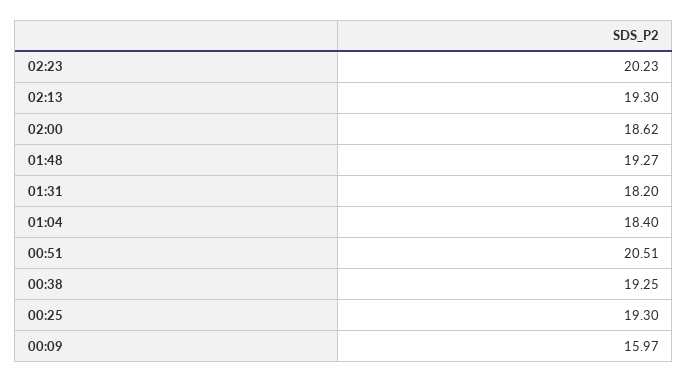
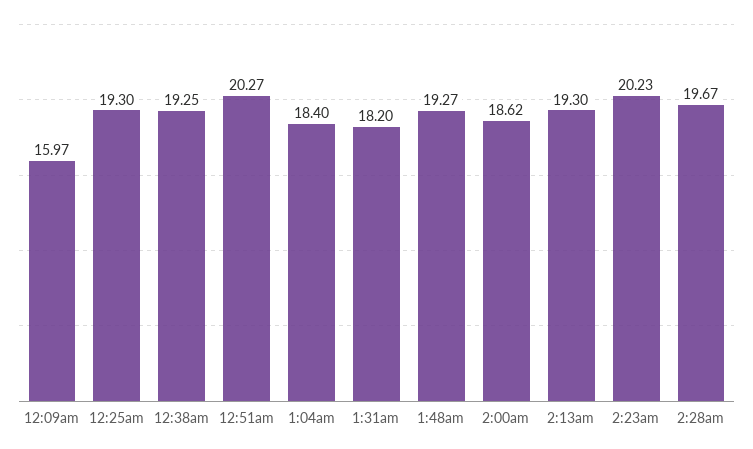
00:51: 20.51 -> 20.27
2:28am: none -> 19.67

